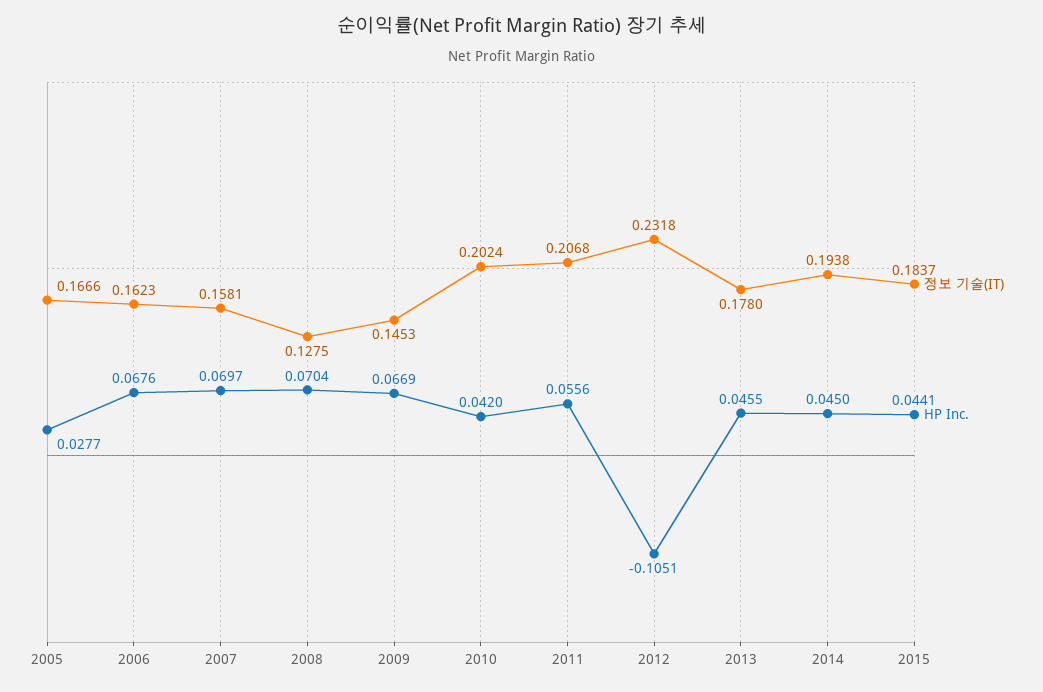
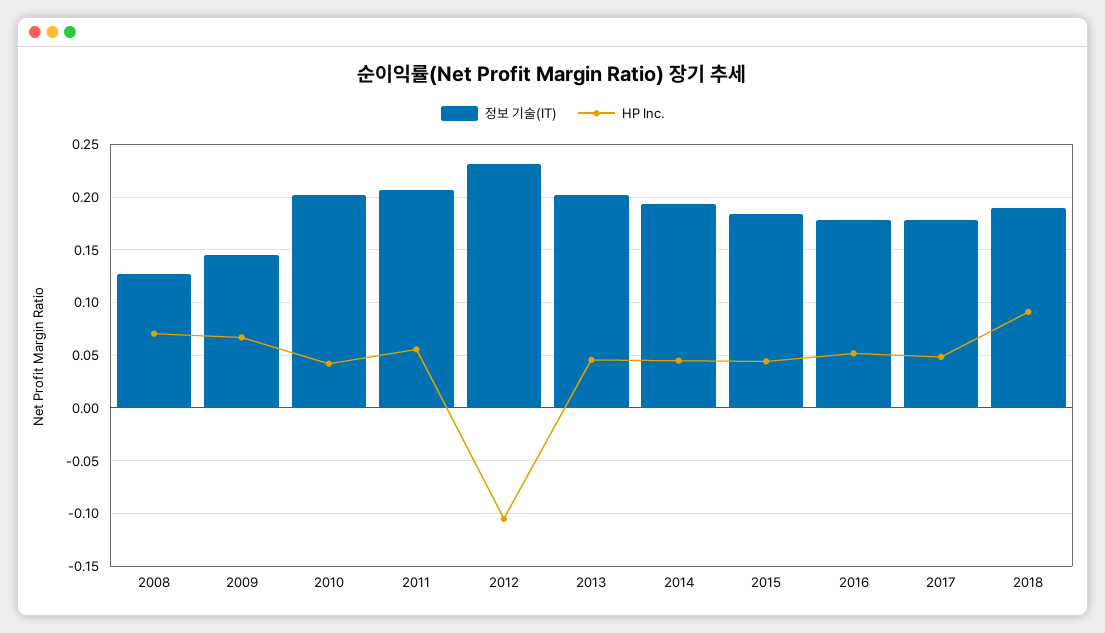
정보 기술(IT), 2005: 0.1666 -> none
HP Inc., 2005: 0.0277 -> none
정보 기술(IT), 2006: 0.1623 -> none
HP Inc., 2006: 0.0676 -> none
정보 기술(IT), 2007: 0.1581 -> none
HP Inc., 2007: 0.0697 -> none
정보 기술(IT), 2013: 0.178 -> 0.2
정보 기술(IT), 2016: none -> 0.18
HP Inc., 2016: none -> 0.05
정보 기술(IT), 2017: none -> 0.18
HP Inc., 2017: none -> 0.05
정보 기술(IT), 2018: none -> 0.19
HP Inc., 2018: none -> 0.09

